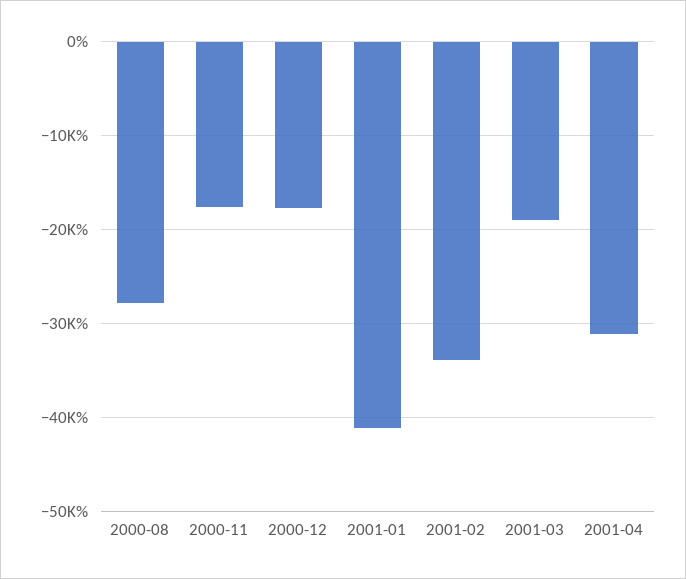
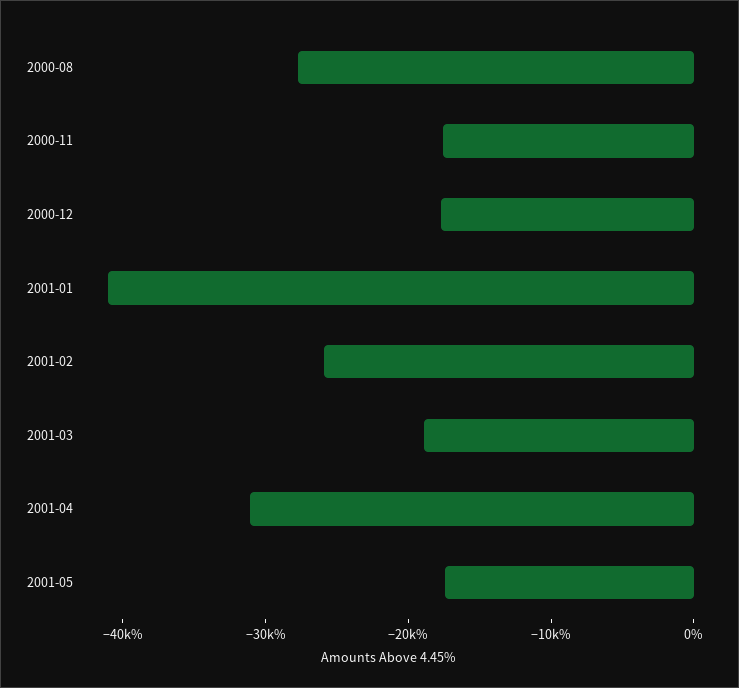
2001-02: -34000 -> -26000
2001-05: none -> -18000

